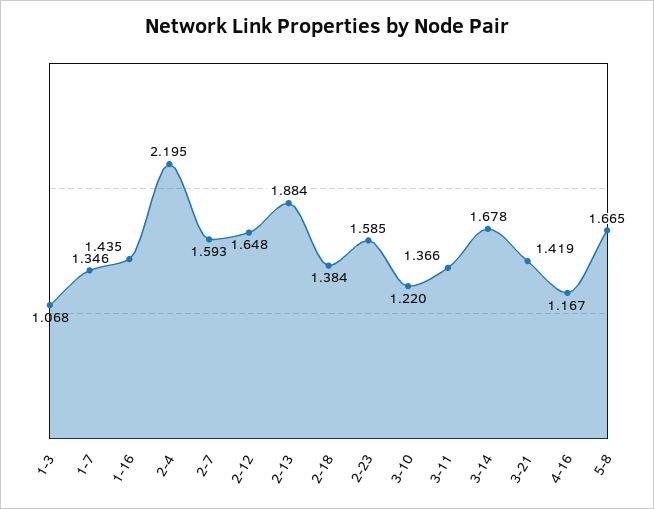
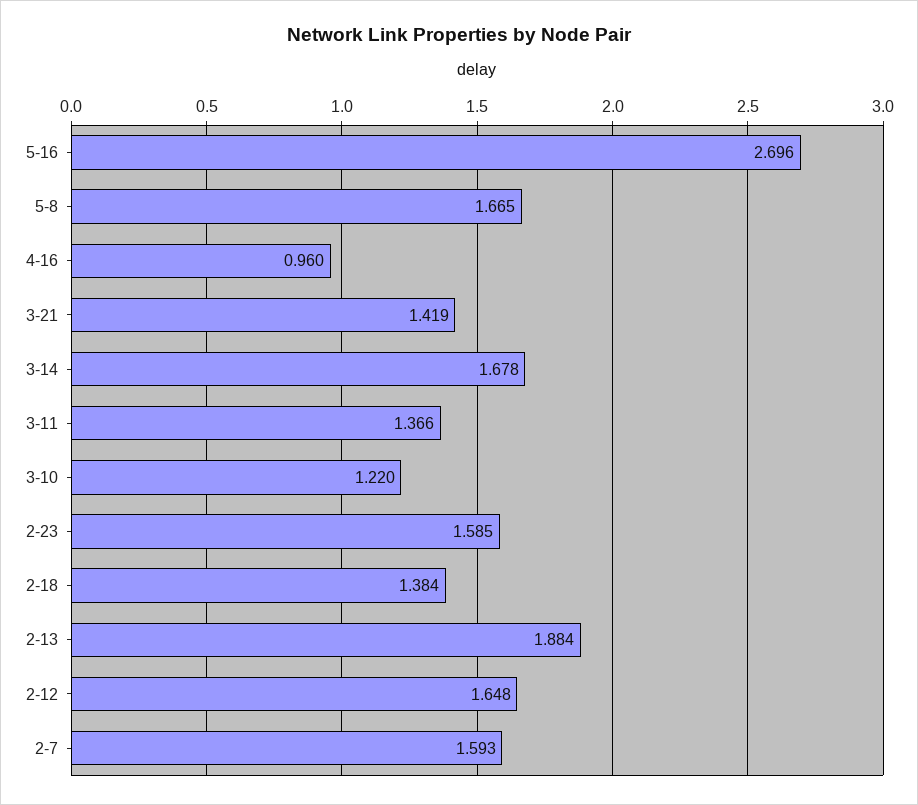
1-3: 1.068 -> none
1-7: 1.346 -> none
1-16: 1.435 -> none
2-4: 2.195 -> none
4-16: 1.167 -> 0.96
5-16: none -> 2.696

